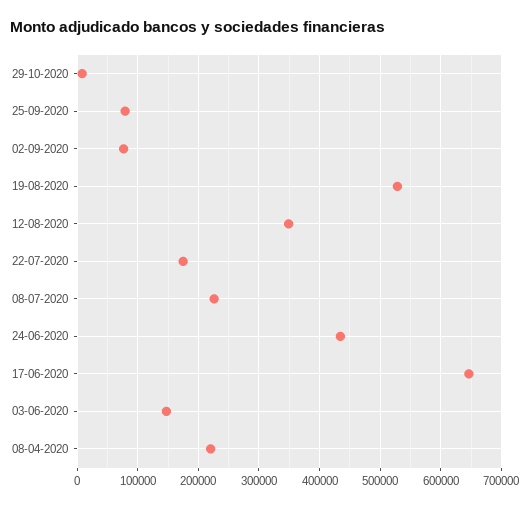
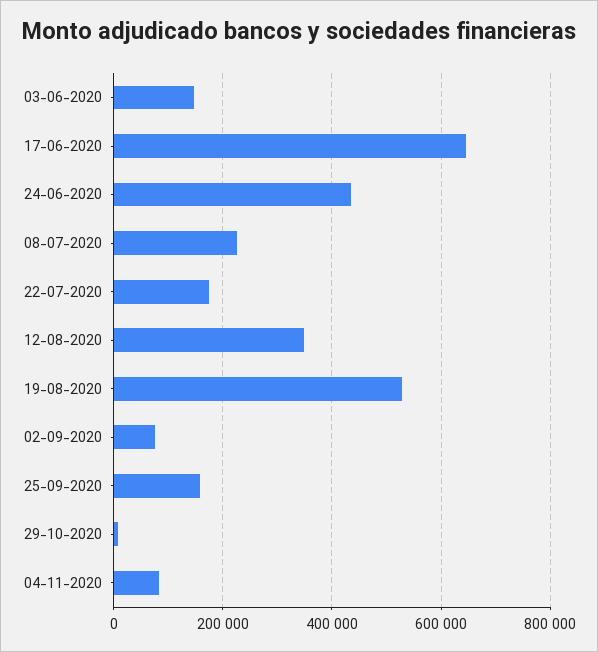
25-09-2020: 80000 -> 160000
08-04-2020: 220000 -> none
04-11-2020: none -> 80000

